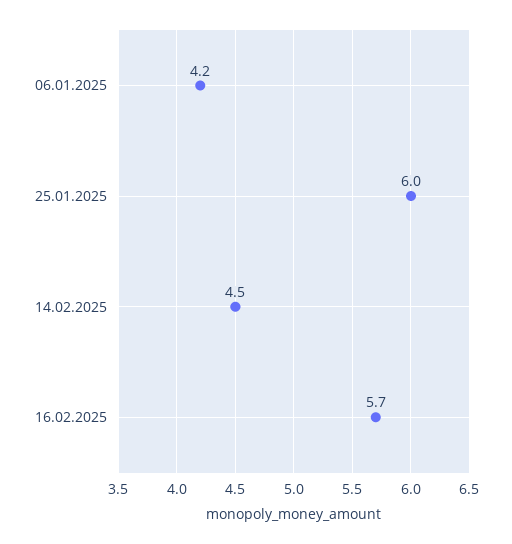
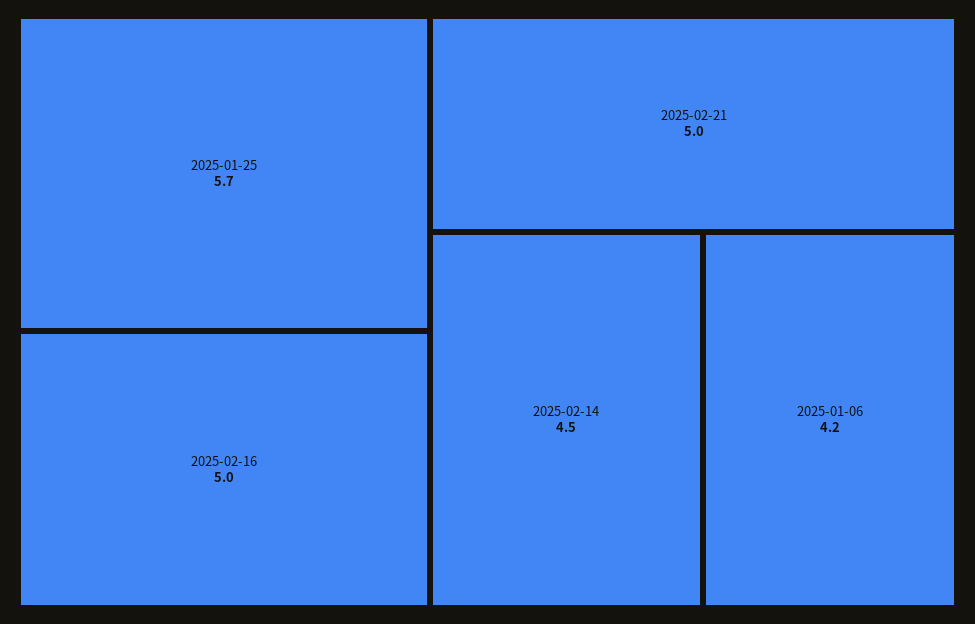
25.01.2025: 6 -> 5.7
16.02.2025: 5.7 -> 5
2025-02-21: none -> 5

